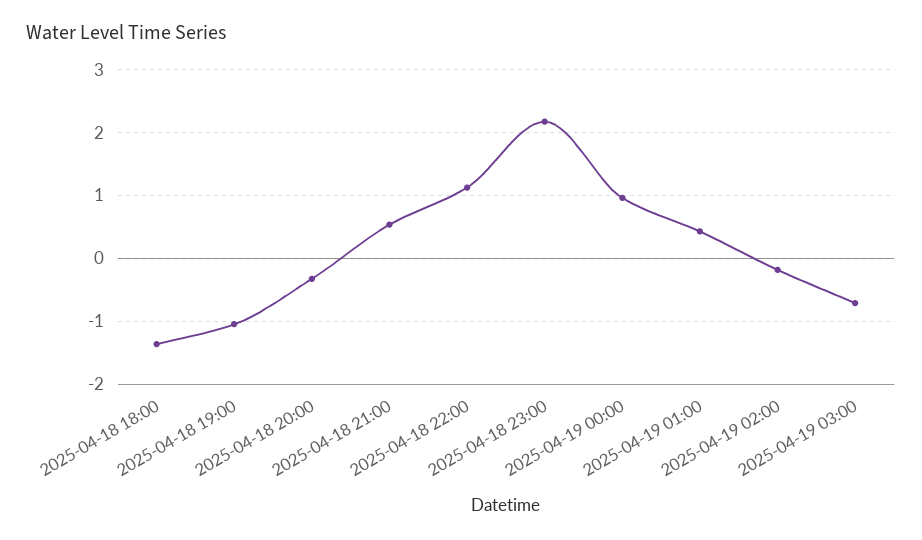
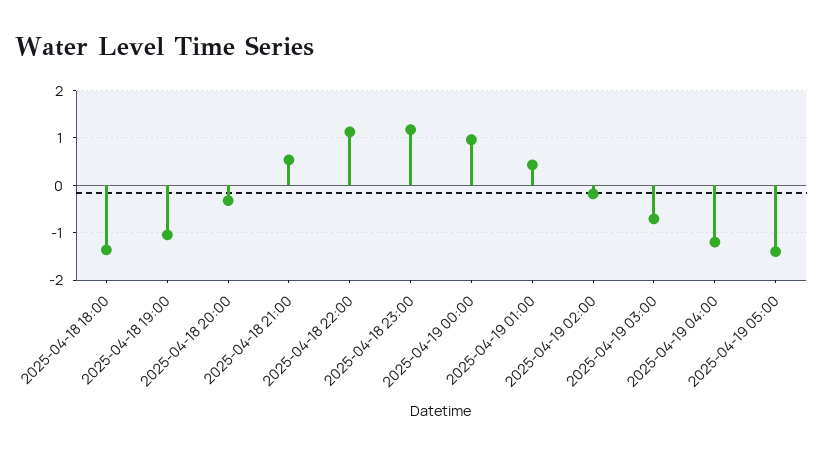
2025-04-18 23:00: 2.2 -> 1.2
2025-04-19 04:00: none -> -1.2
2025-04-19 05:00: none -> -1.4

